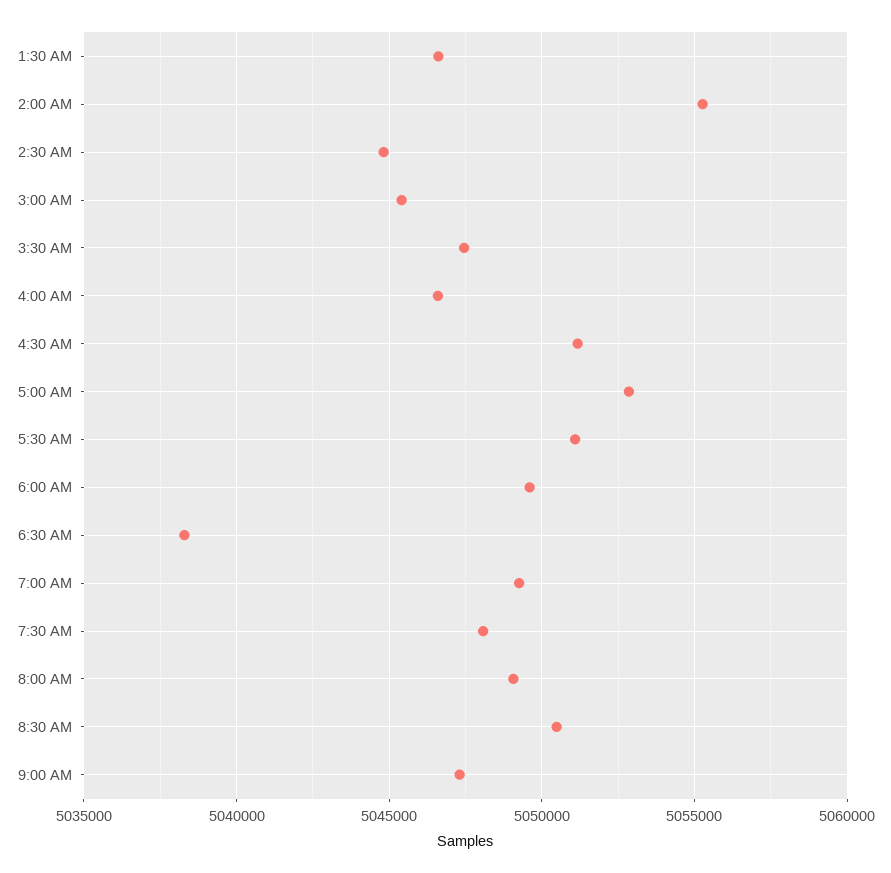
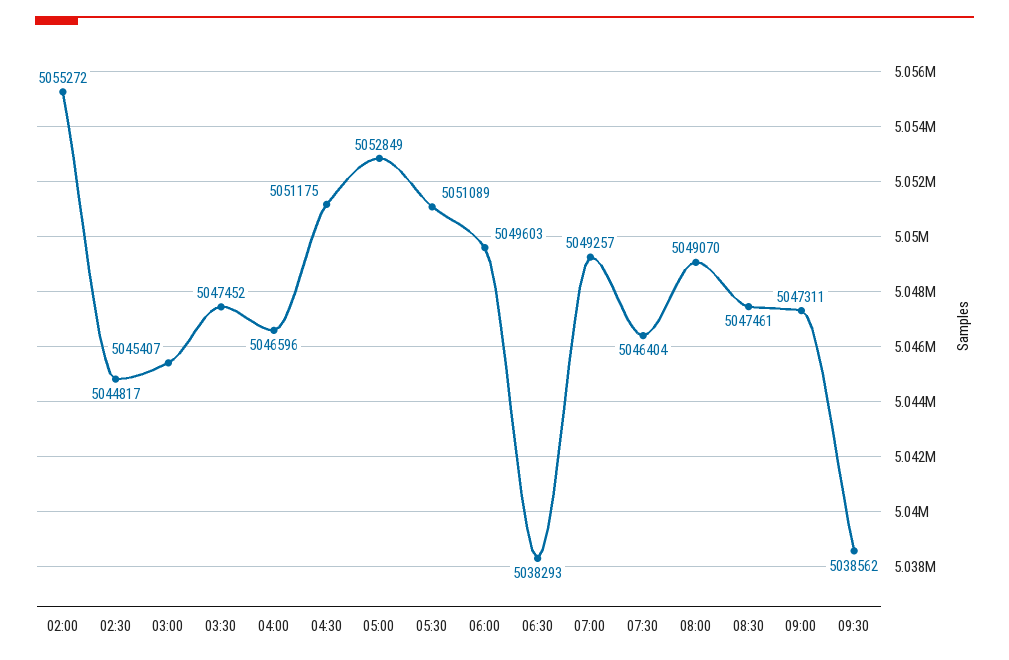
1:30 AM: 5046500 -> none
7:30 AM: 5048000 -> 5046404
8:30 AM: 5050500 -> 5047461
09:30: none -> 5038562

